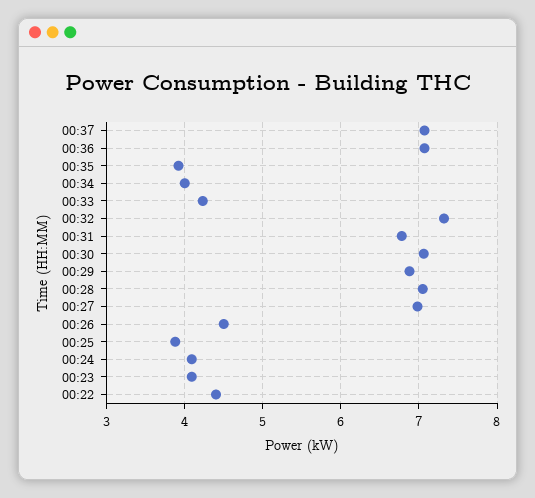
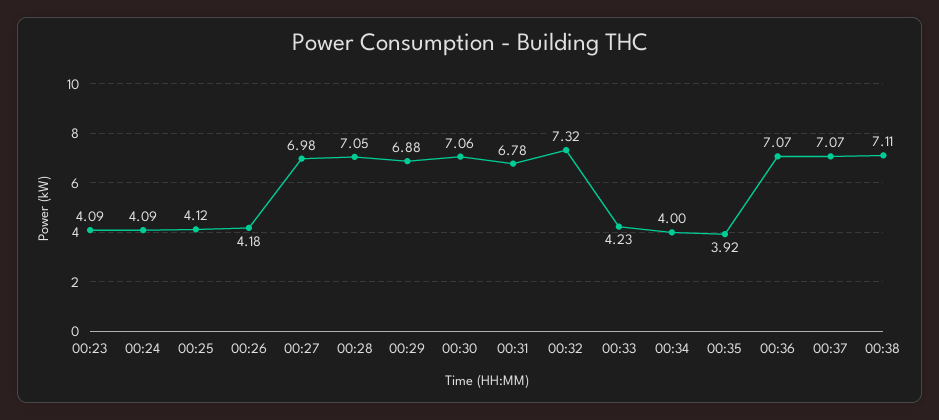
00:26: 4.5 -> 4.18
00:25: 3.9 -> 4.12
00:22: 4.4 -> none
00:38: none -> 7.11

